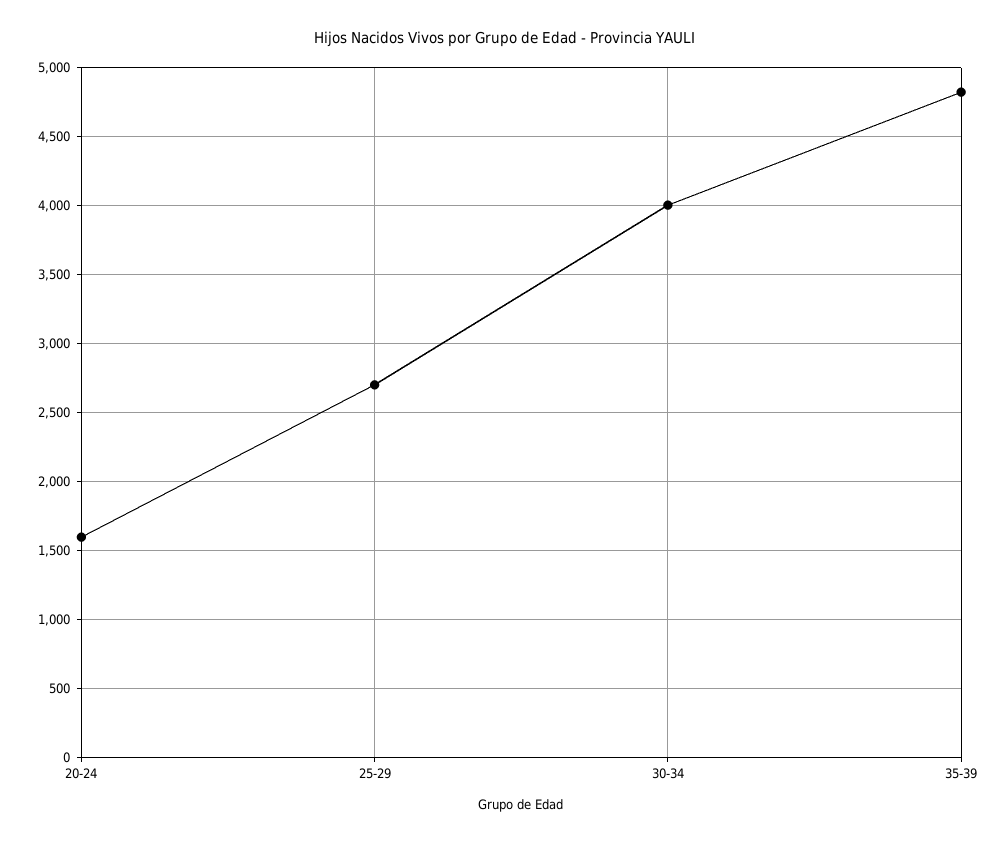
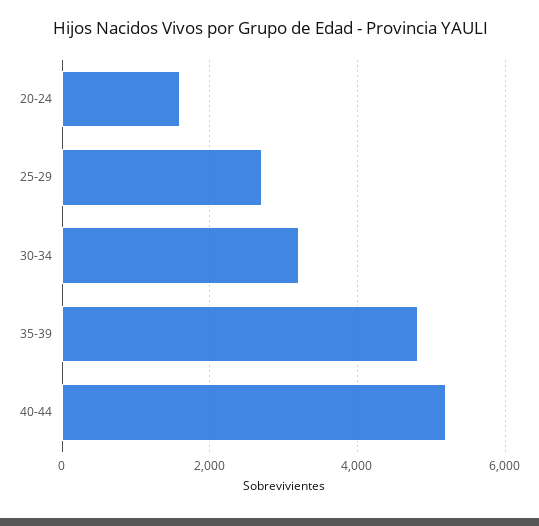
30-34: 4000 -> 3200
40-44: none -> 5200

